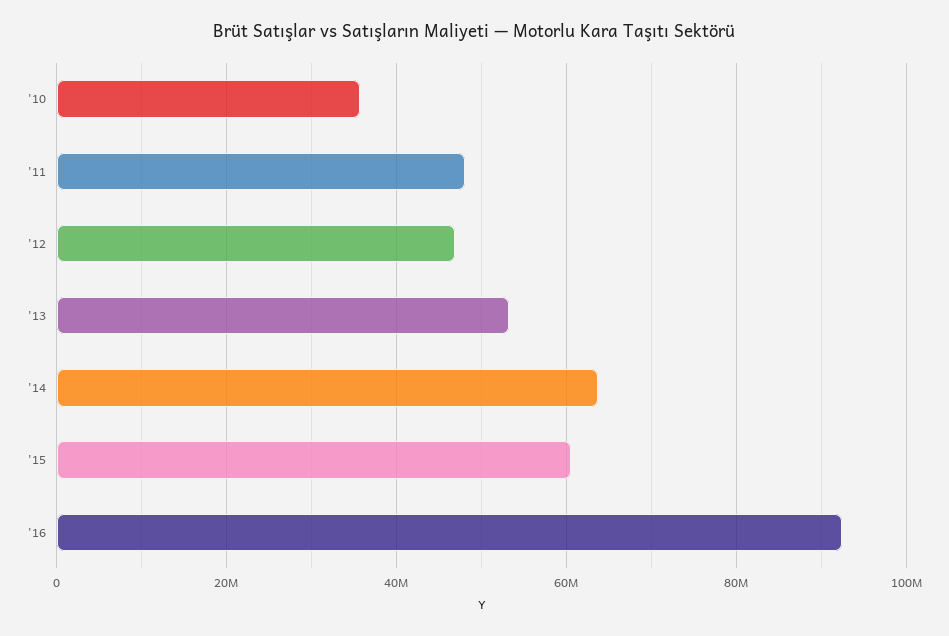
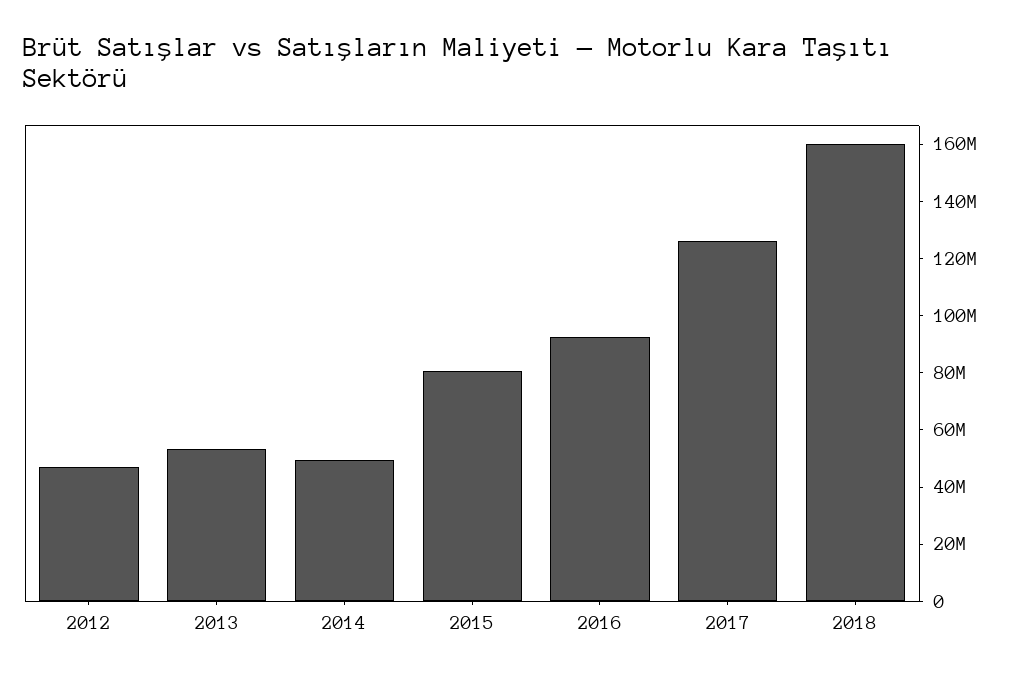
'10: 36000000 -> none
'11: 48000000 -> none
'14: 64000000 -> 50000000
'15: 60000000 -> 80000000
2017: none -> 125000000
2018: none -> 160000000

